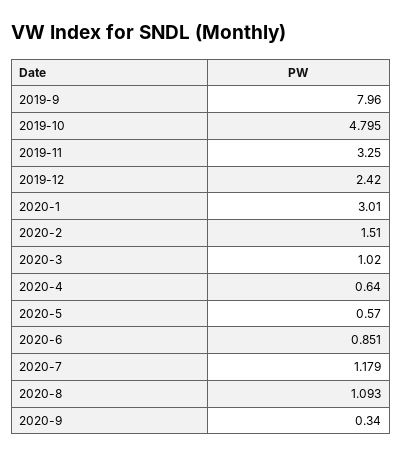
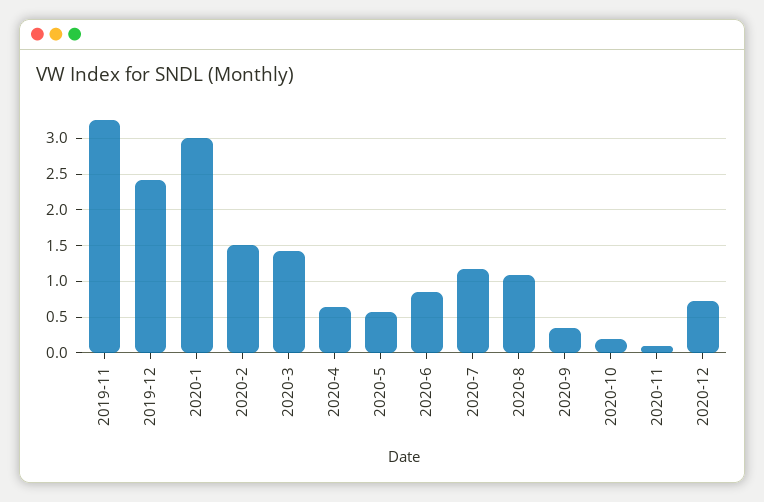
2019-9: 7.96 -> none
2019-10: 4.795 -> none
2020-3: 1.02 -> 1.4
2020-10: none -> 0.2
2020-11: none -> 0.1
2020-12: none -> 0.7

